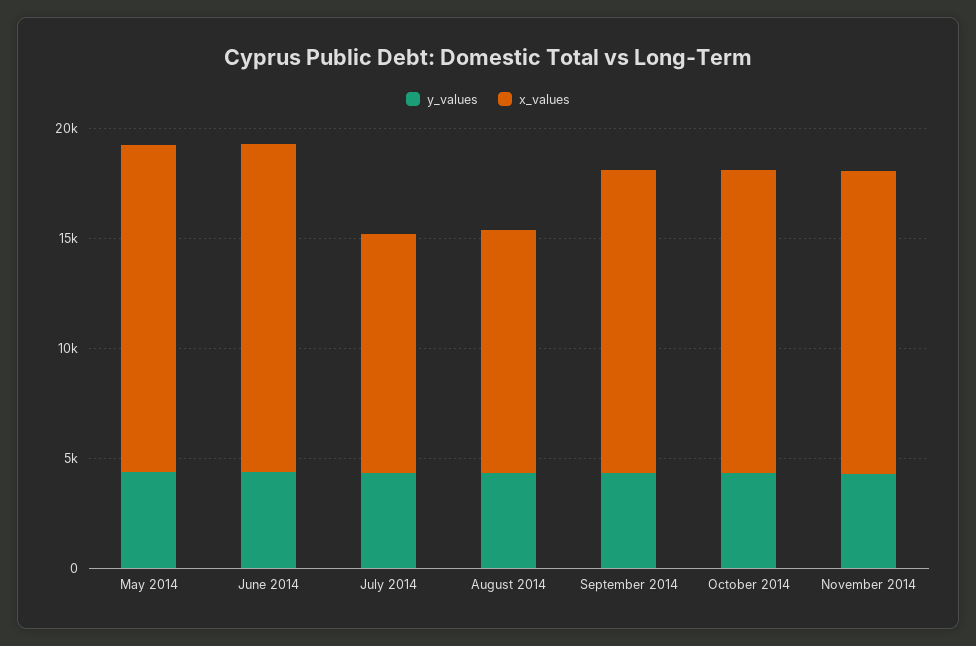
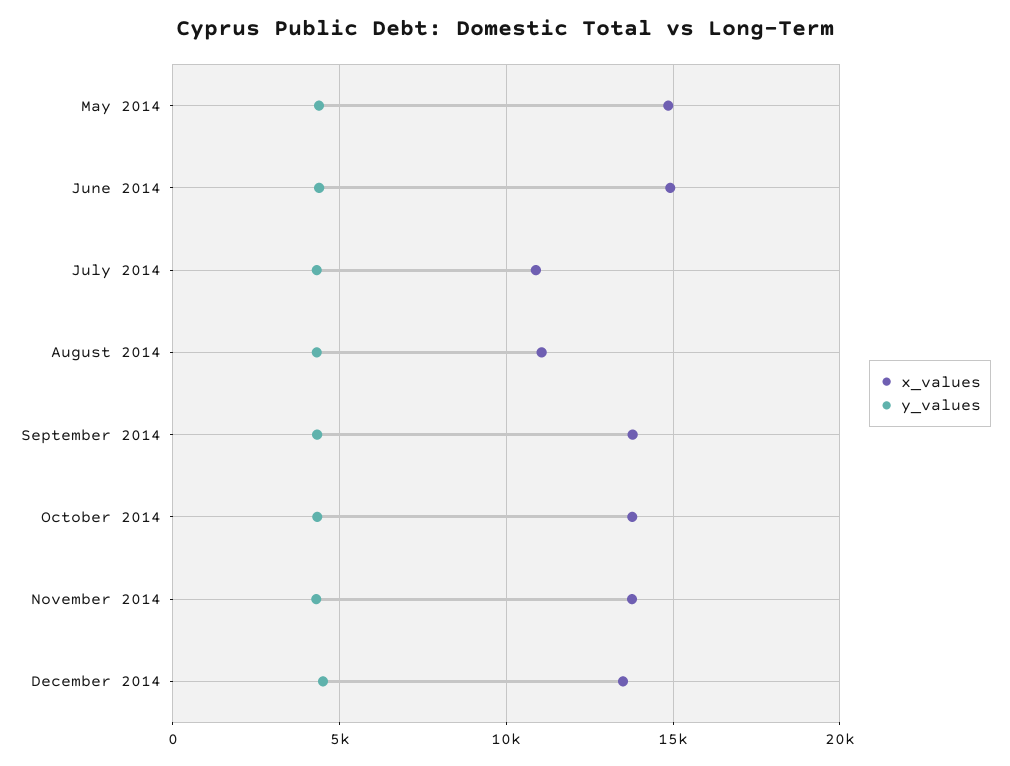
x_values, December 2014: none -> 13500
y_values, December 2014: none -> 4500

